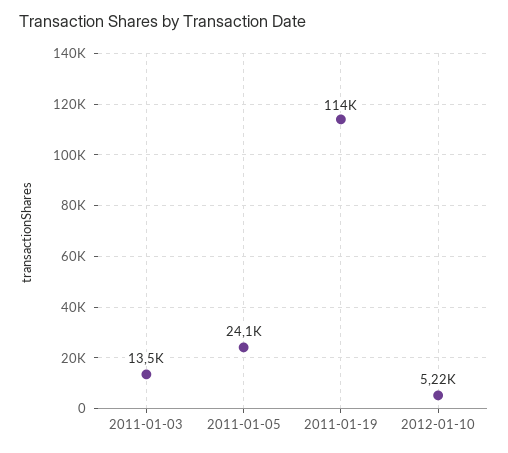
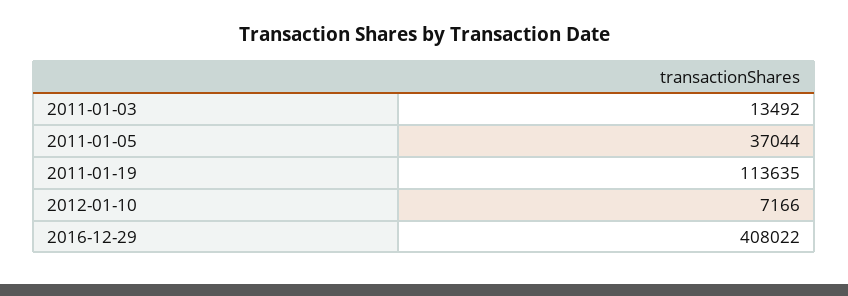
2011-01-05: 24100 -> 37044
2012-01-10: 5220 -> 7166
2016-12-29: none -> 408022

